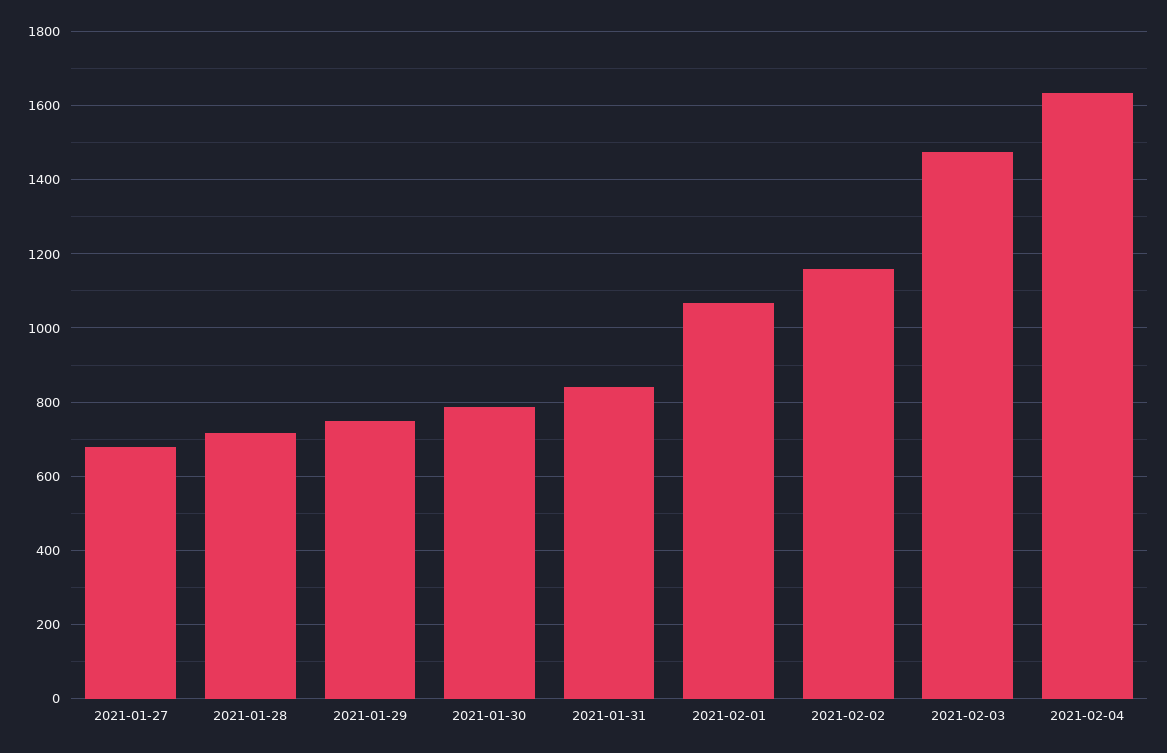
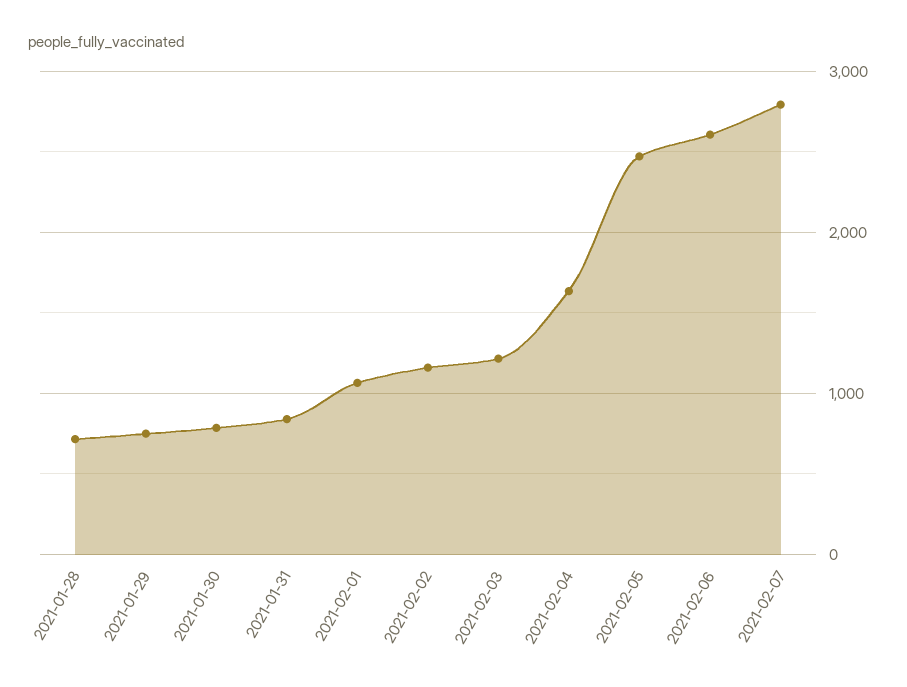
2021-01-27: 680 -> none
2021-02-03: 1480 -> 1200
2021-02-05: none -> 2500
2021-02-06: none -> 2600
2021-02-07: none -> 2800

